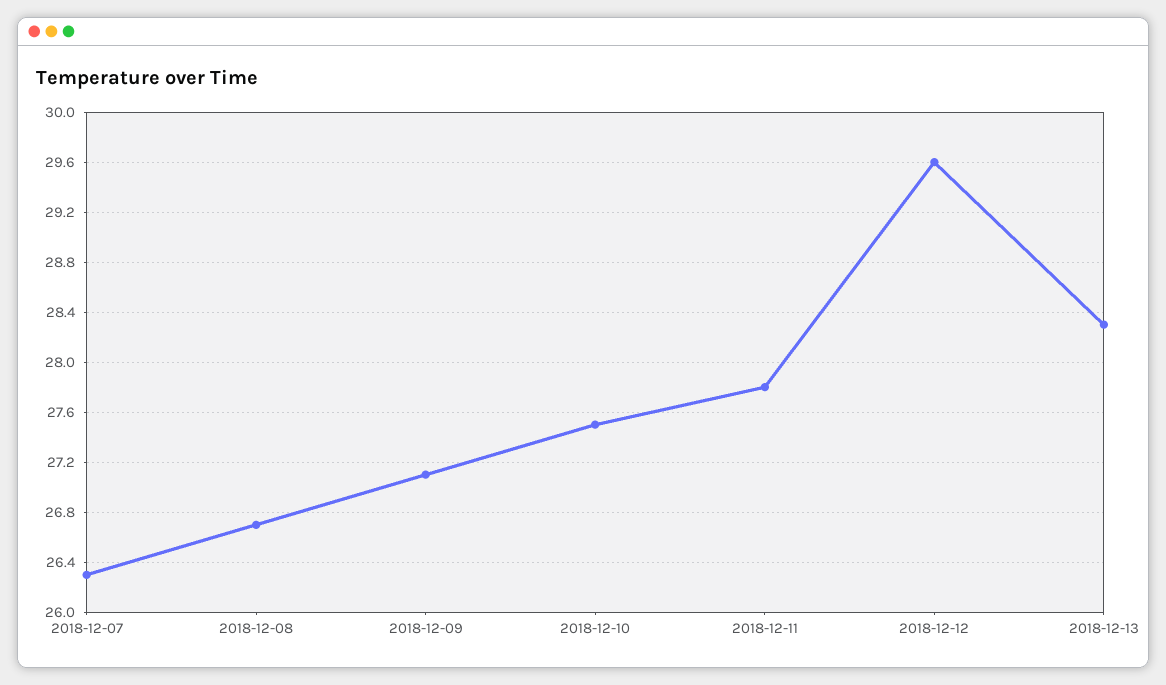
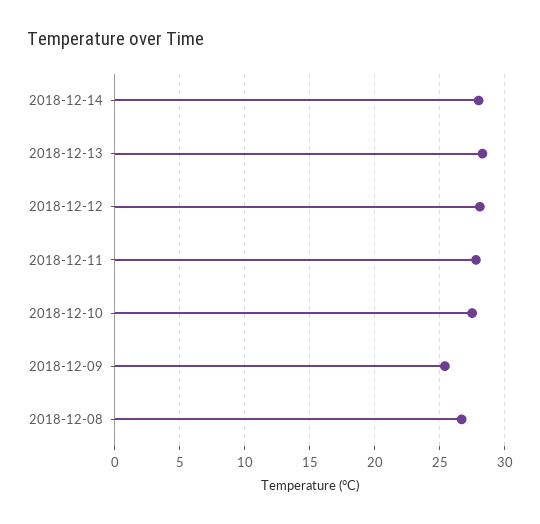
2018-12-07: 26.3 -> none
2018-12-09: 27.1 -> 25.5
2018-12-12: 29.6 -> 28
2018-12-14: none -> 28

